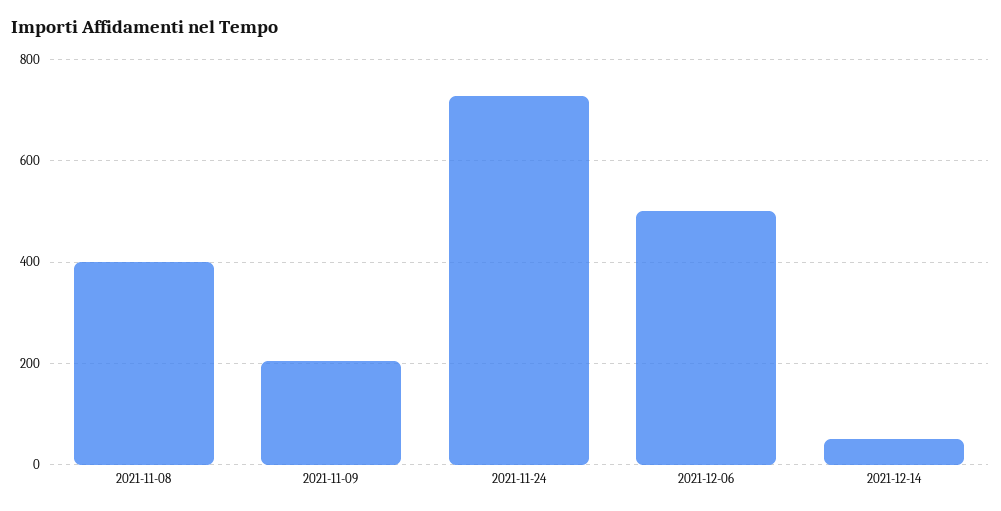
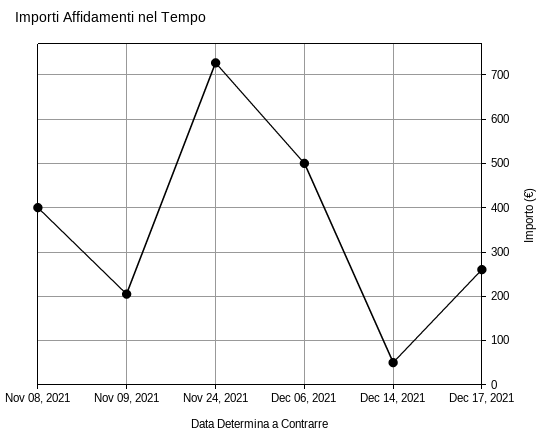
Dec 17, 2021: none -> 260

